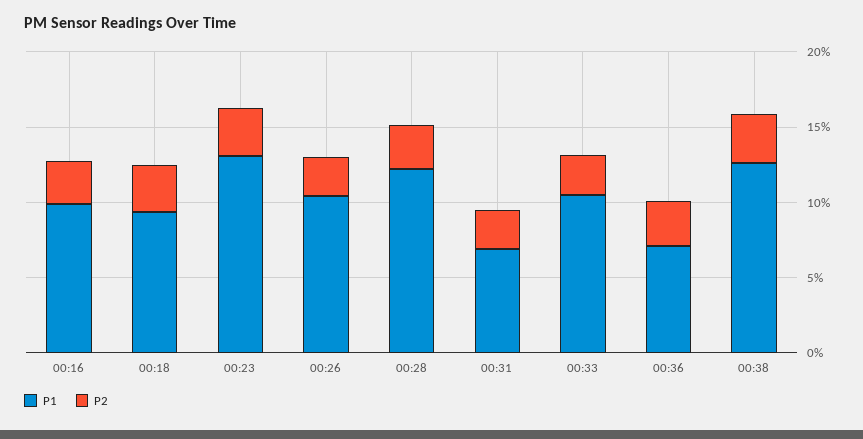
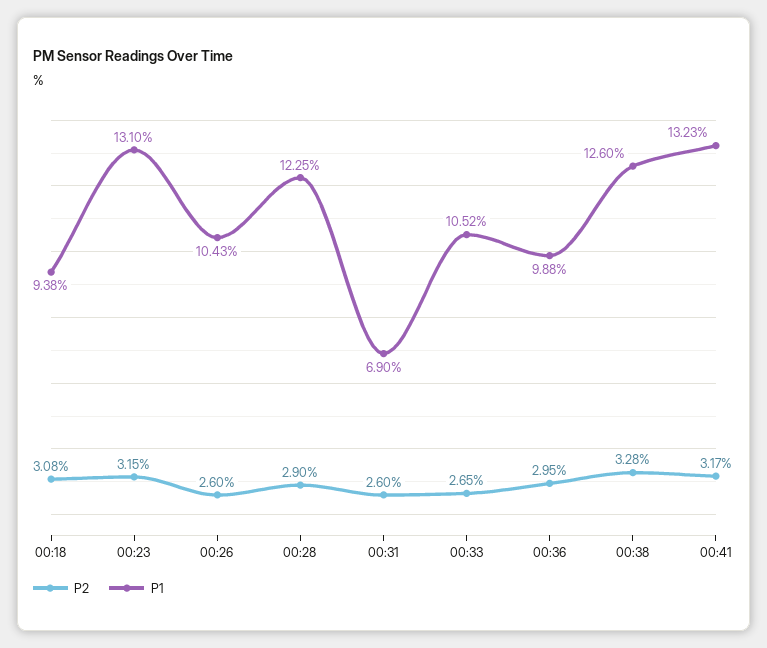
P1, 00:16: 10 -> none
P2, 00:16: 3 -> none
P1, 00:36: 7 -> 9.88
P2, 00:41: none -> 3.17
P1, 00:41: none -> 13.23

